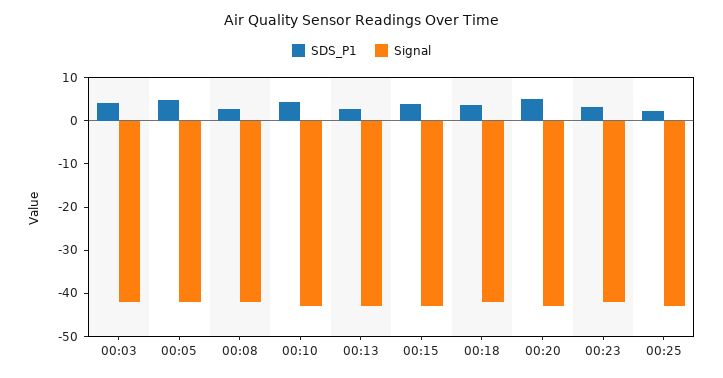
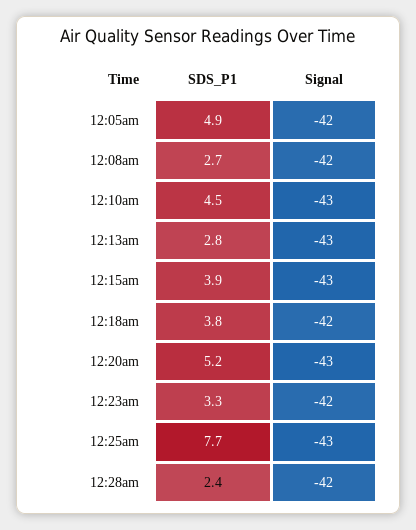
SDS_P1, 00:03: 4 -> none
Signal, 00:03: -42 -> none
SDS_P1, 00:25: 2 -> 7.7
SDS_P1, 12:28am: none -> 2.4
Signal, 12:28am: none -> -42

